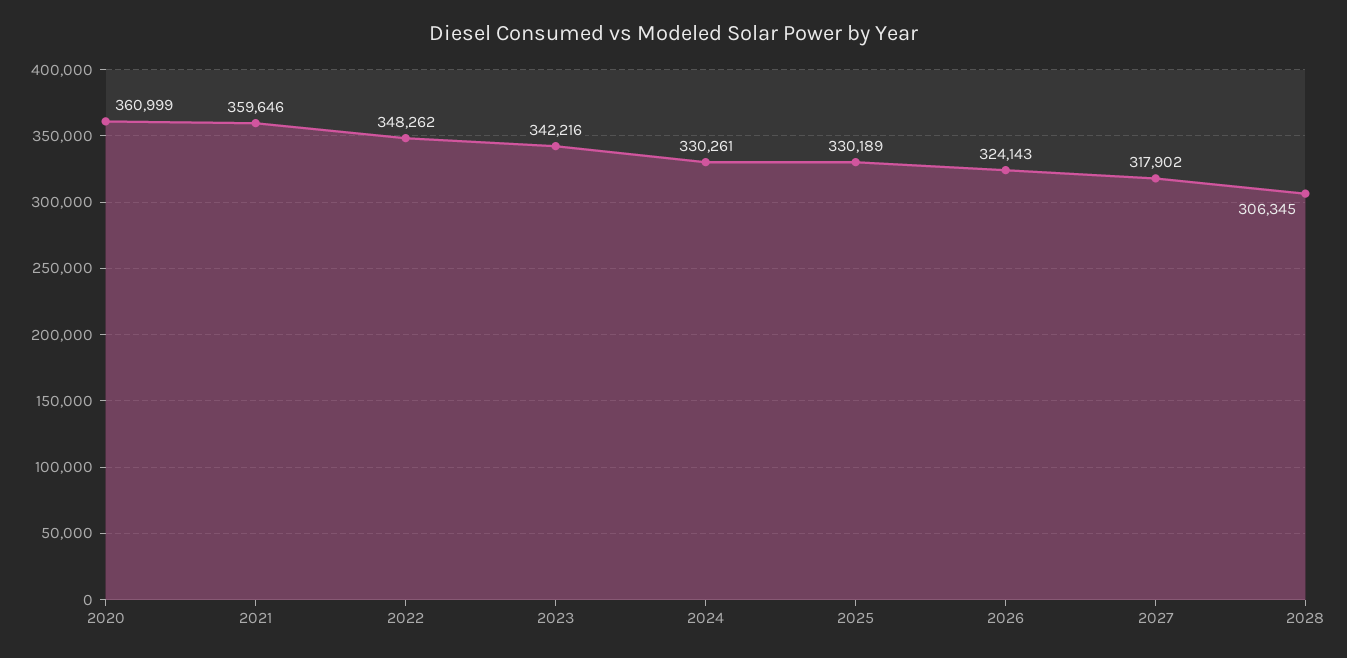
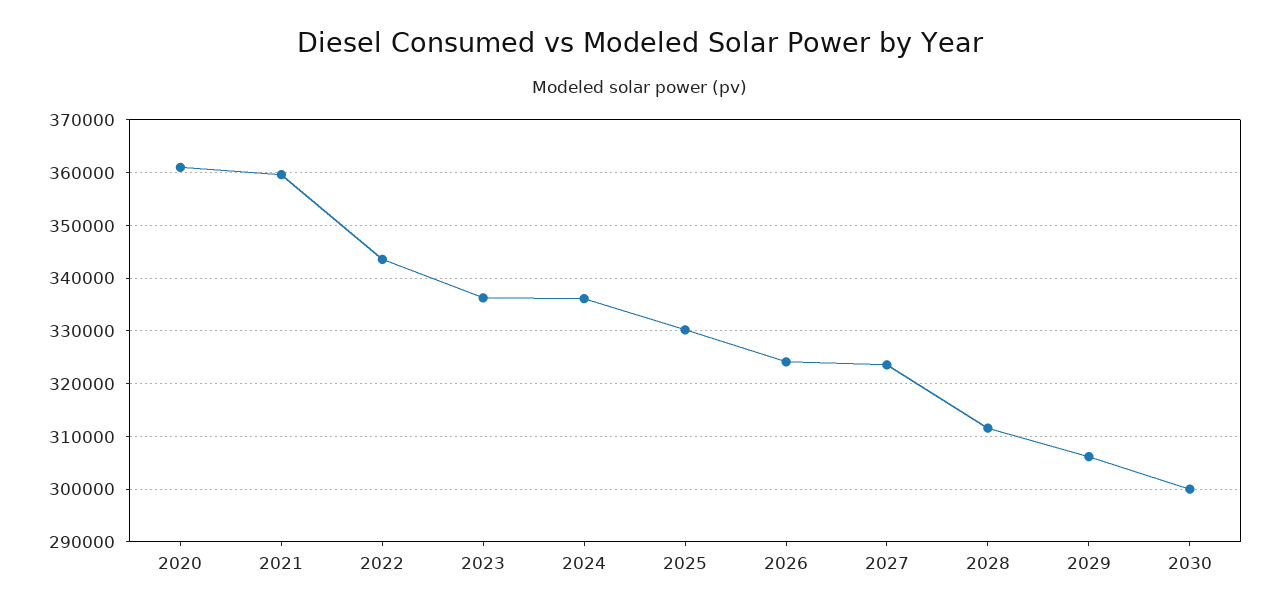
2022: 348262 -> 344000
2023: 342216 -> 336000
2024: 330261 -> 336000
2027: 317902 -> 324000
2028: 306345 -> 312000
2029: none -> 306000
2030: none -> 300000

